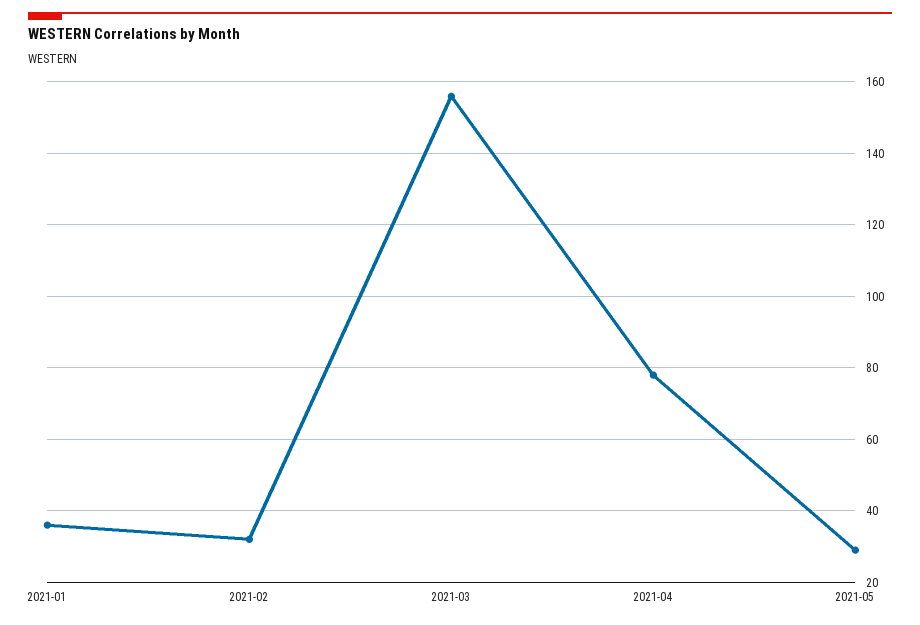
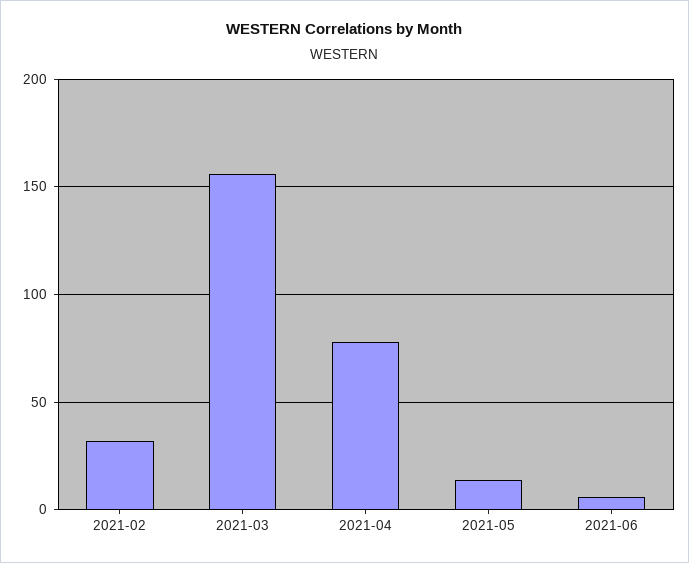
2021-01: 35 -> none
2021-05: 30 -> 15
2021-06: none -> 5

